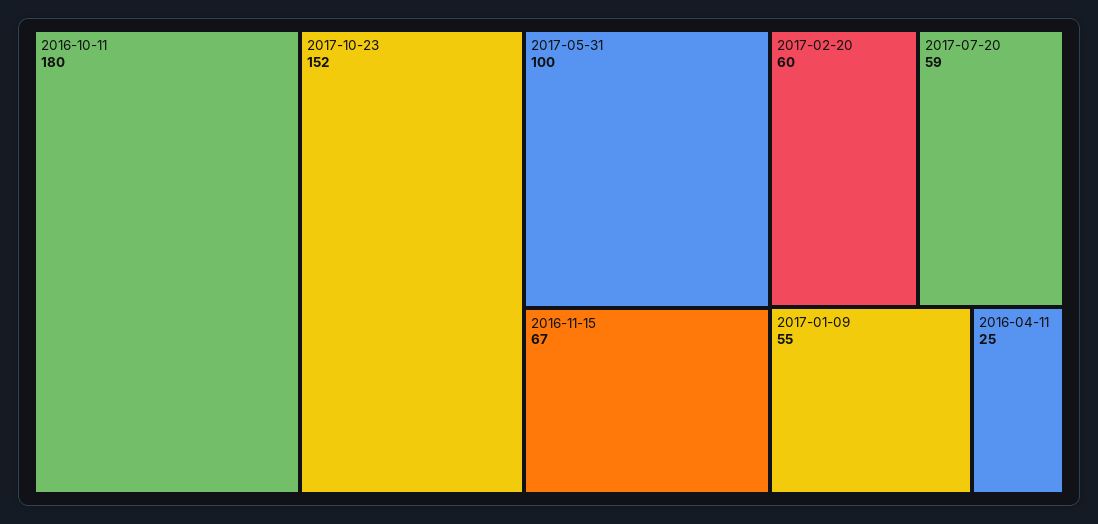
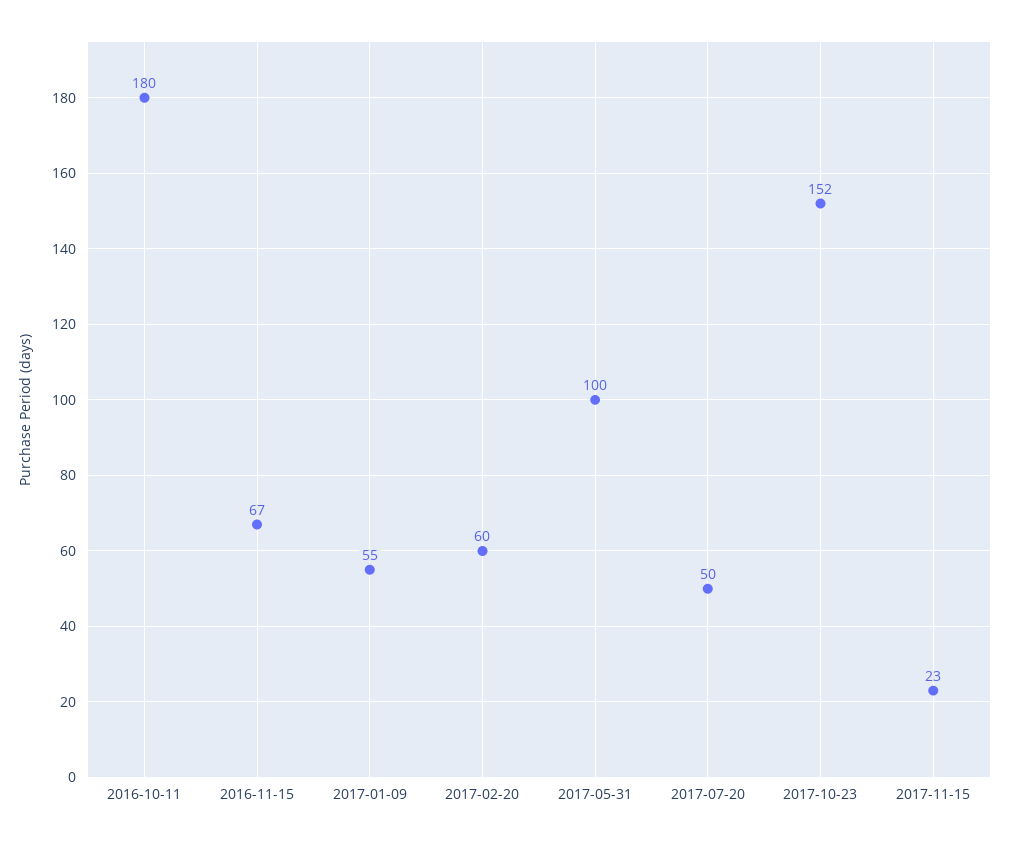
2017-07-20: 59 -> 50
2016-04-11: 25 -> none
2017-11-15: none -> 23

